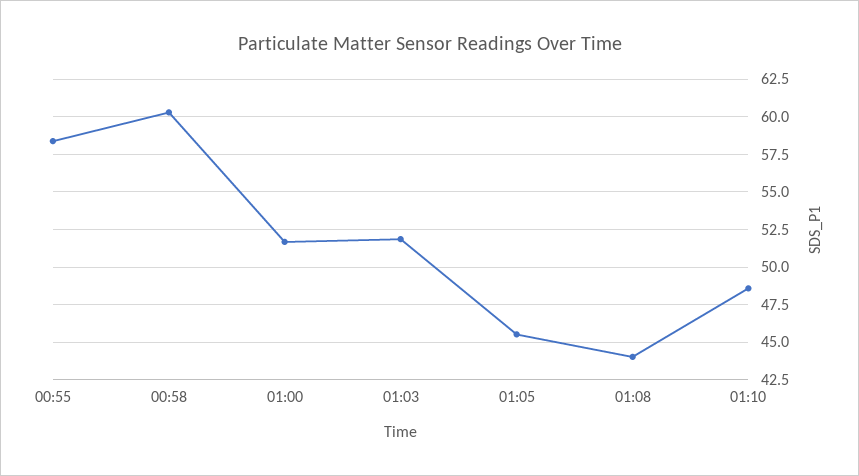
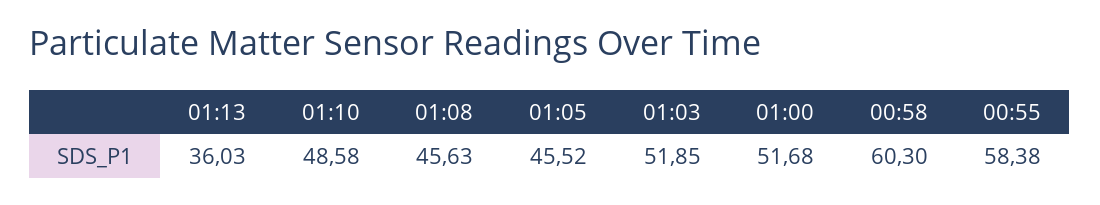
01:08: 44 -> 45.63
01:13: none -> 36.03

